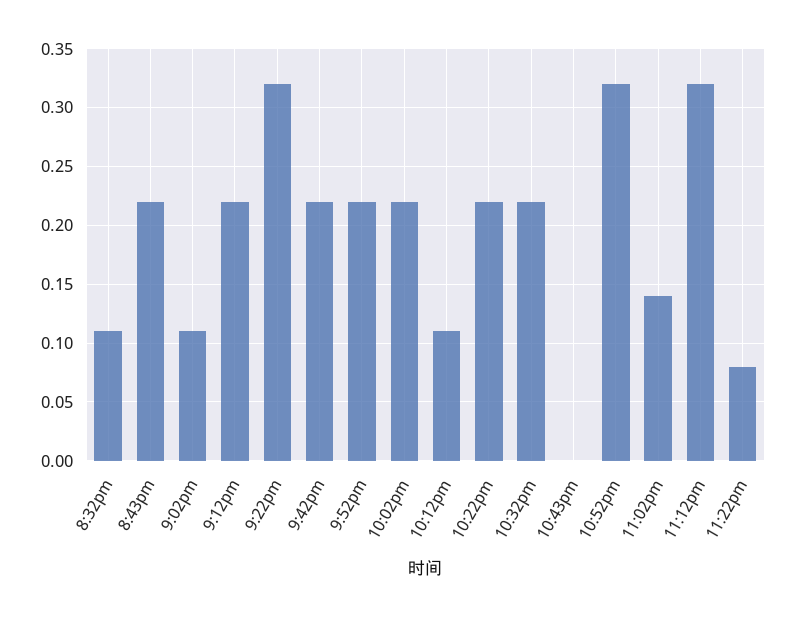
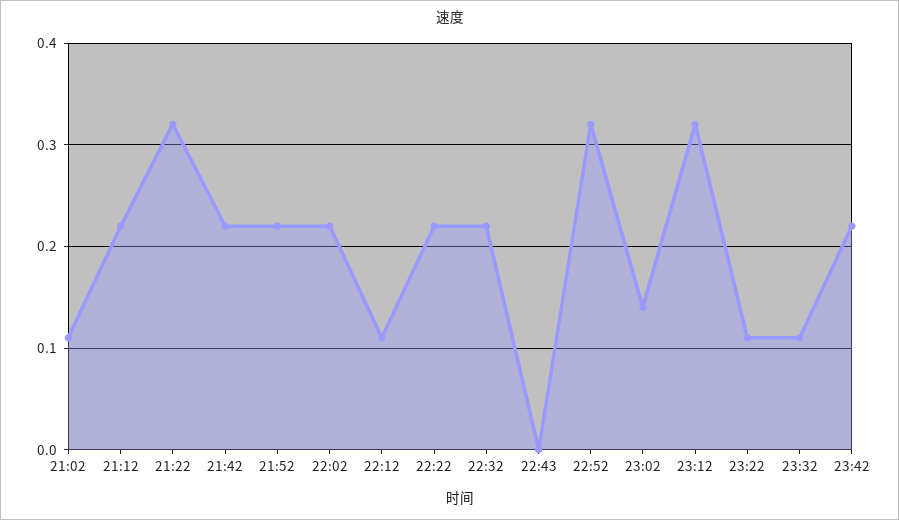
8:32pm: 0.11 -> none
8:43pm: 0.22 -> none
11:22pm: 0.08 -> 0.11
23:32: none -> 0.11
23:42: none -> 0.22

